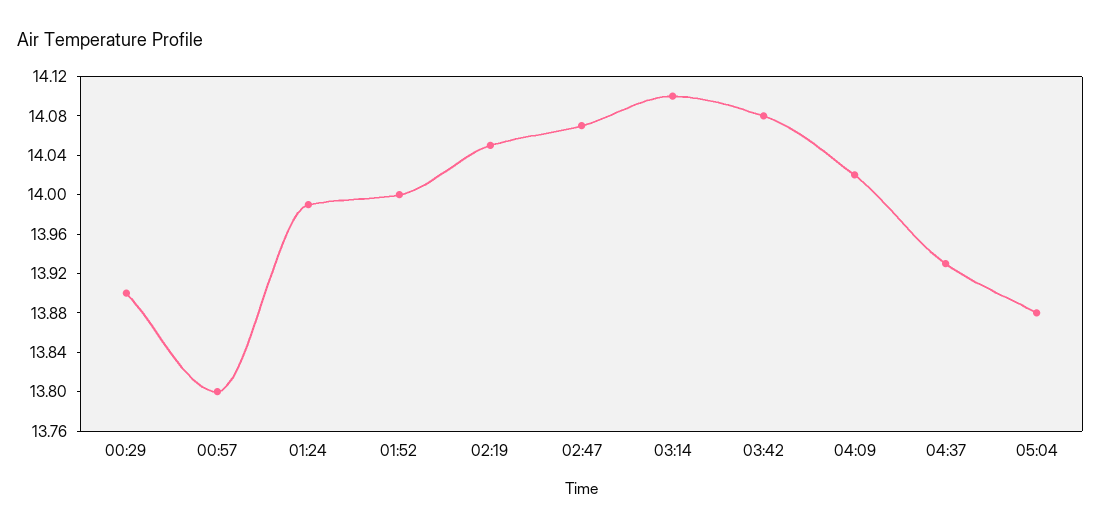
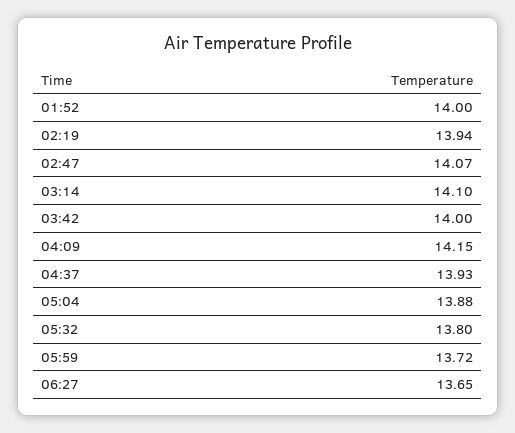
00:29: 13.9 -> none
00:57: 13.8 -> none
01:24: 13.99 -> none
02:19: 14.05 -> 13.94
03:42: 14.08 -> 14
04:09: 14.02 -> 14.15
05:32: none -> 13.8
05:59: none -> 13.72
06:27: none -> 13.65

